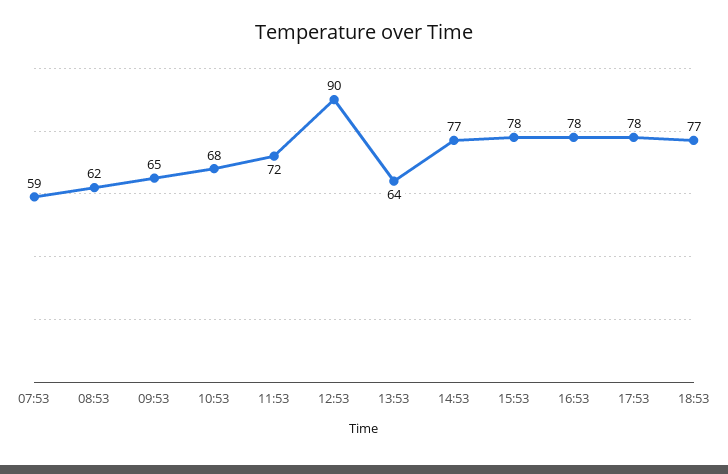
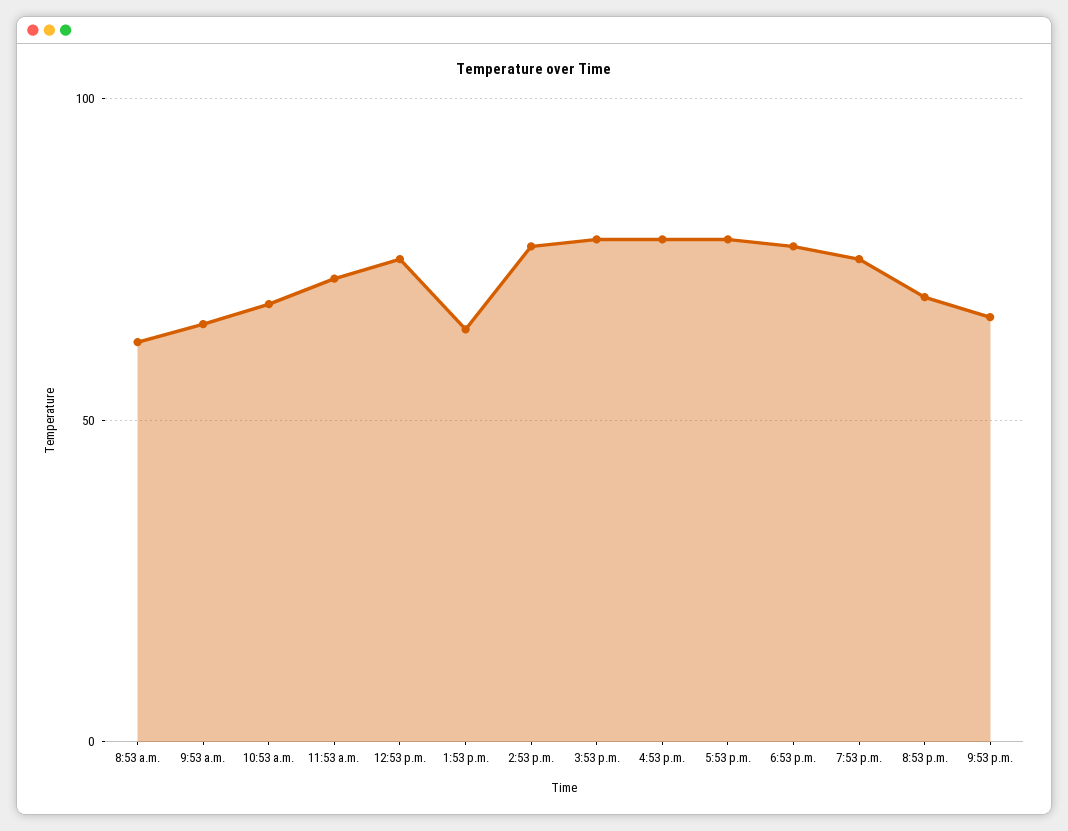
07:53: 59 -> none
12:53: 90 -> 75
7:53 p.m.: none -> 75
8:53 p.m.: none -> 70
9:53 p.m.: none -> 65

